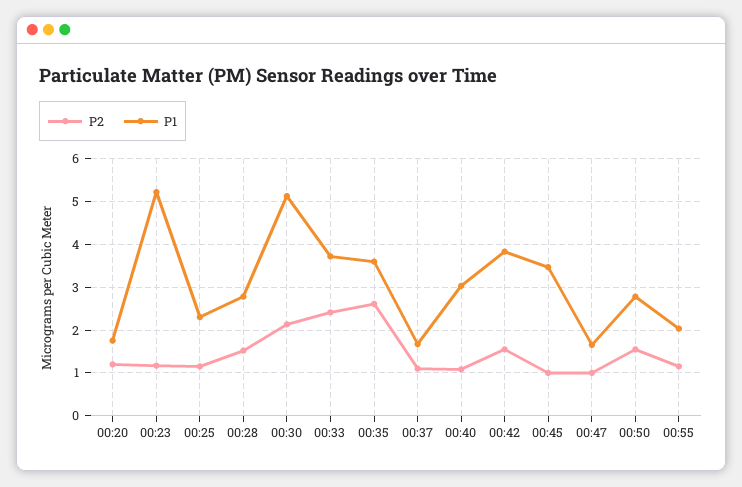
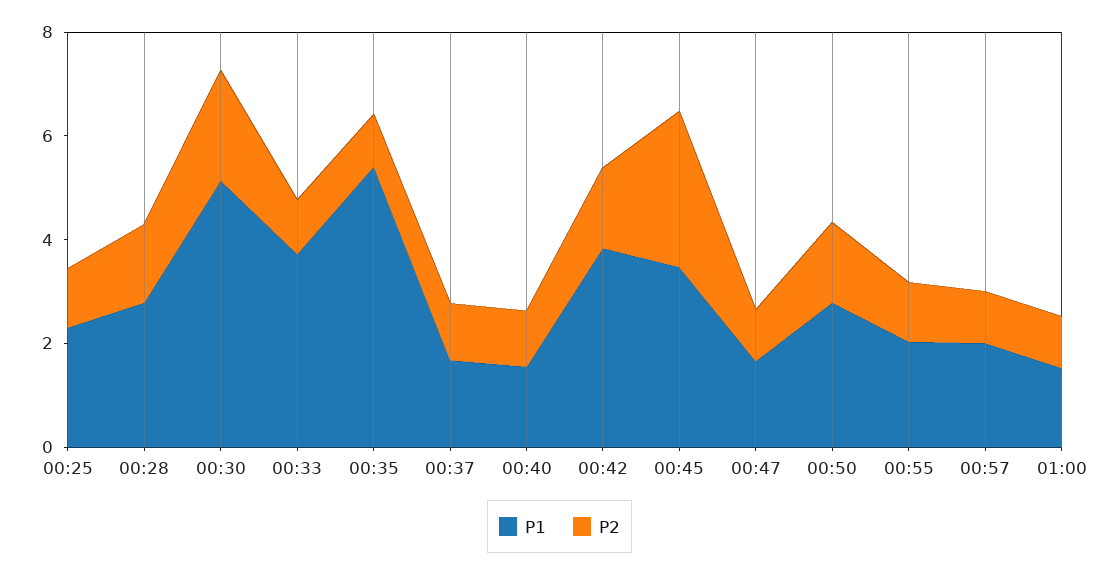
P2, 00:20: 1.2 -> none
P1, 00:20: 1.8 -> none
P2, 00:23: 1.2 -> none
P1, 00:23: 5.2 -> none
P2, 00:33: 2.4 -> 1
P2, 00:35: 2.6 -> 1
P1, 00:35: 3.6 -> 5.5
P1, 00:40: 3 -> 1.5
P2, 00:45: 1 -> 3
P1, 00:57: none -> 2
P2, 00:57: none -> 1
P1, 01:00: none -> 1.5
P2, 01:00: none -> 1

